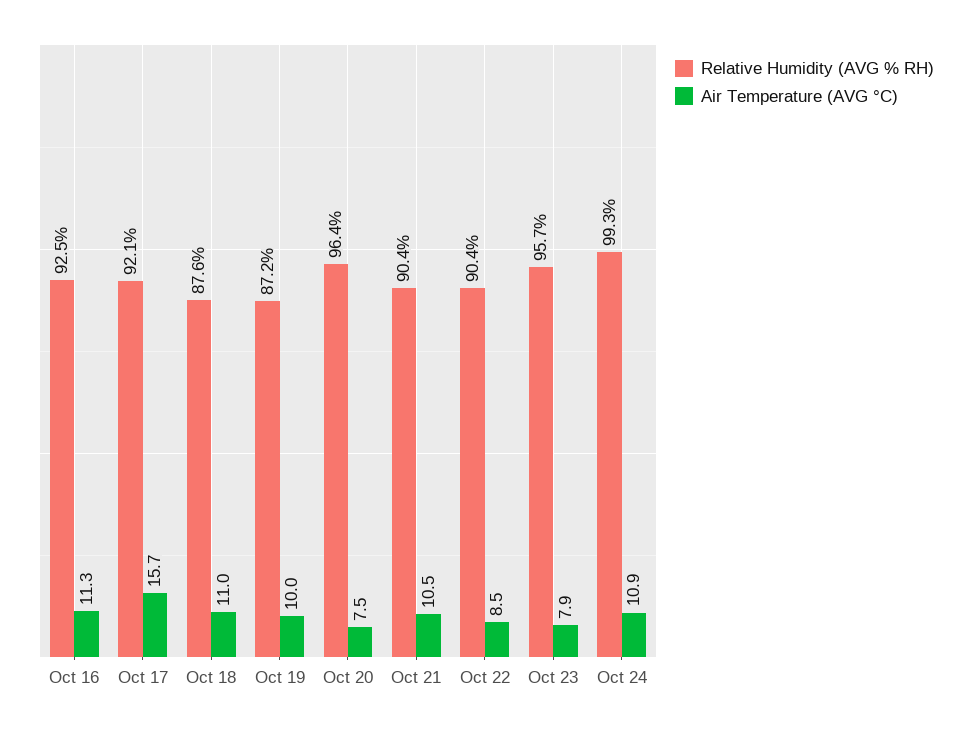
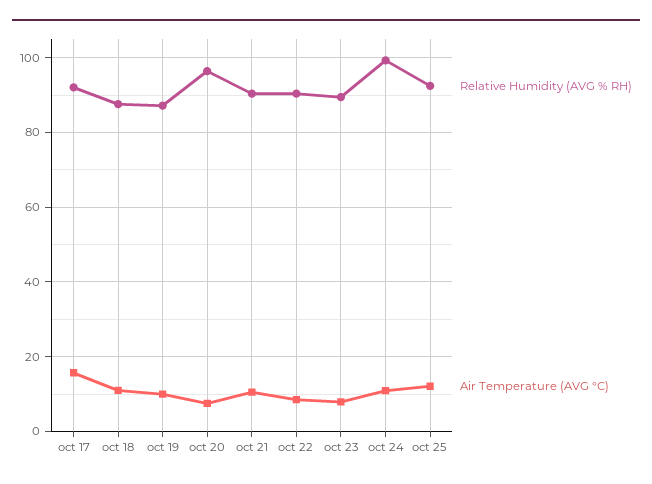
Relative Humidity (AVG % RH), Oct 16: 92.5 -> none
Air Temperature (AVG °C), Oct 16: 11.3 -> none
Relative Humidity (AVG % RH), Oct 23: 95.7 -> 90
Relative Humidity (AVG % RH), oct 25: none -> 92
Air Temperature (AVG °C), oct 25: none -> 12

